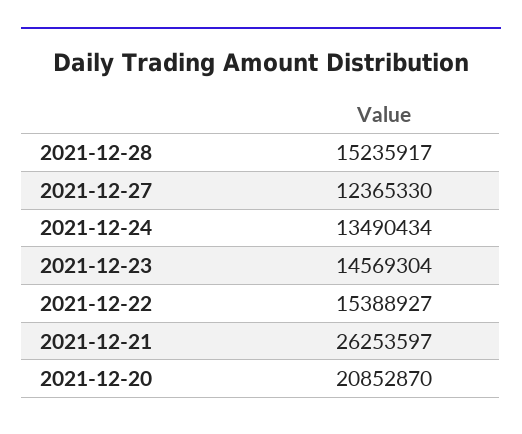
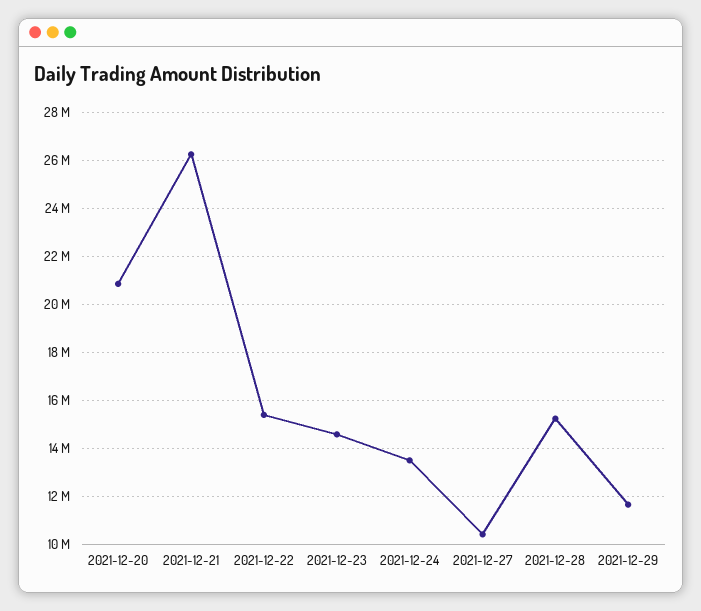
2021-12-27: 12365330 -> 10500000
2021-12-29: none -> 11500000

